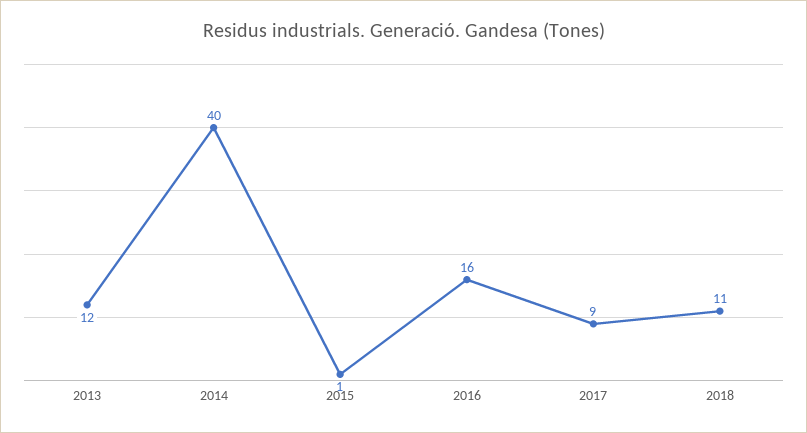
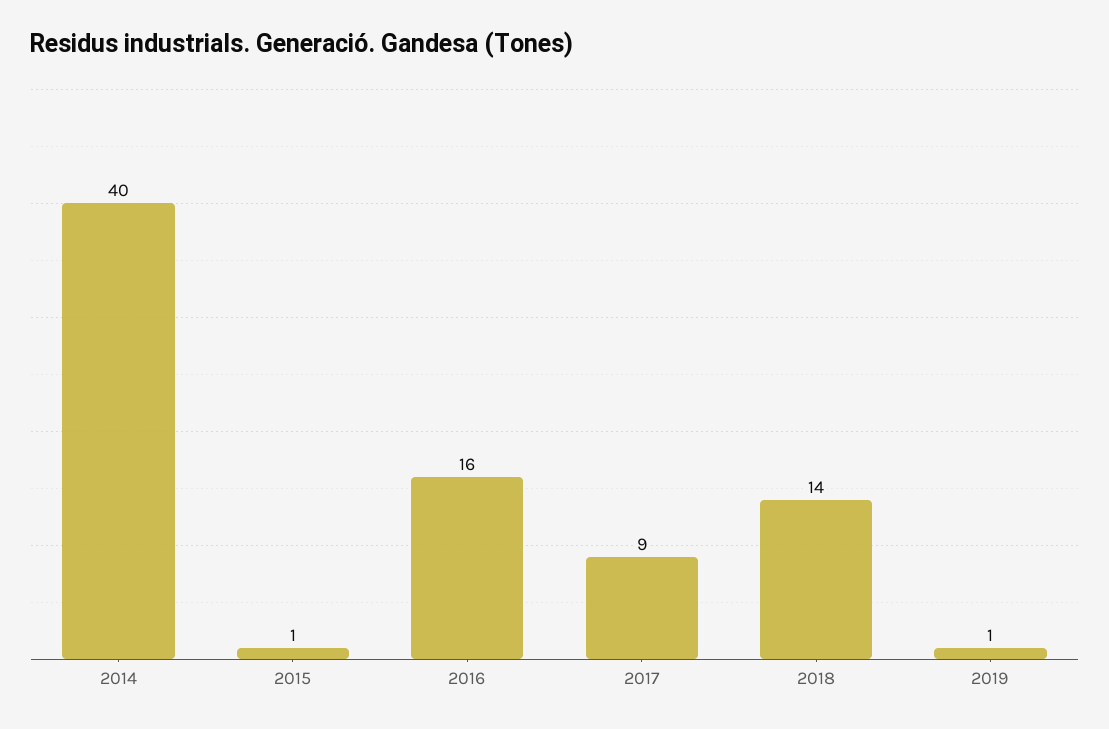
2013: 12 -> none
2018: 11 -> 14
2019: none -> 1

